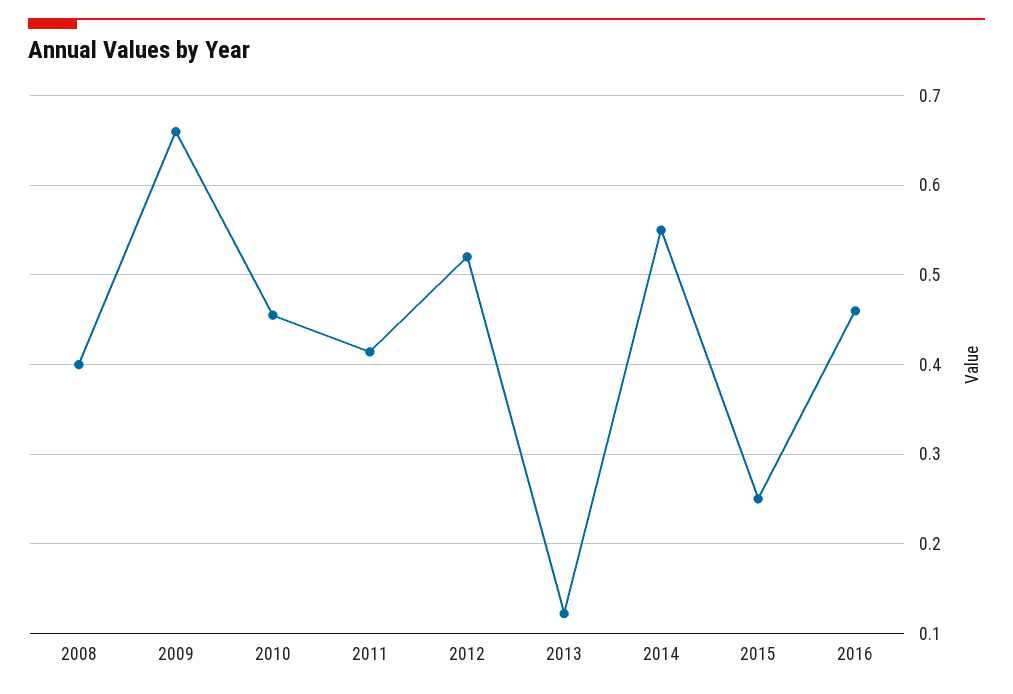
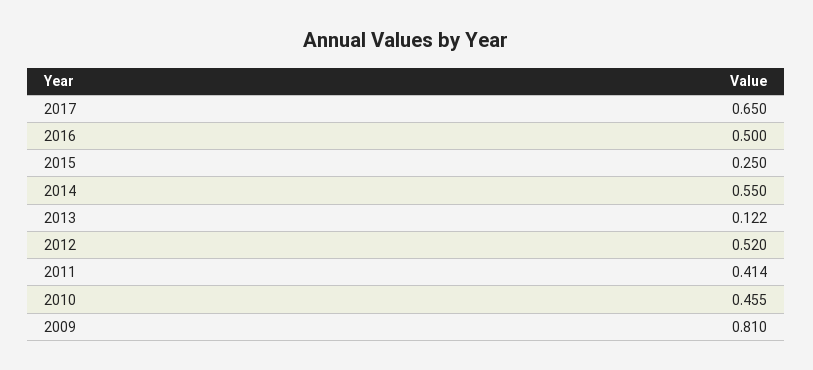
2008: 0.4 -> none
2009: 0.66 -> 0.81
2016: 0.46 -> 0.5
2017: none -> 0.65

